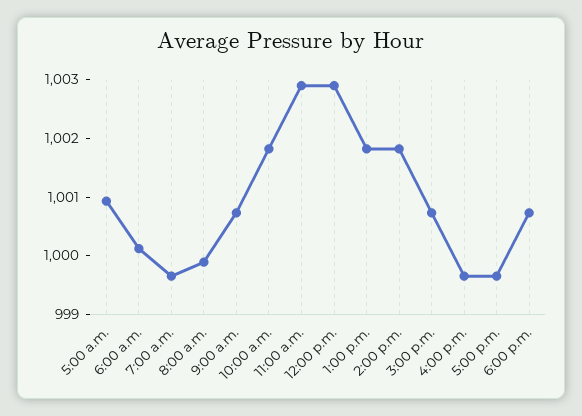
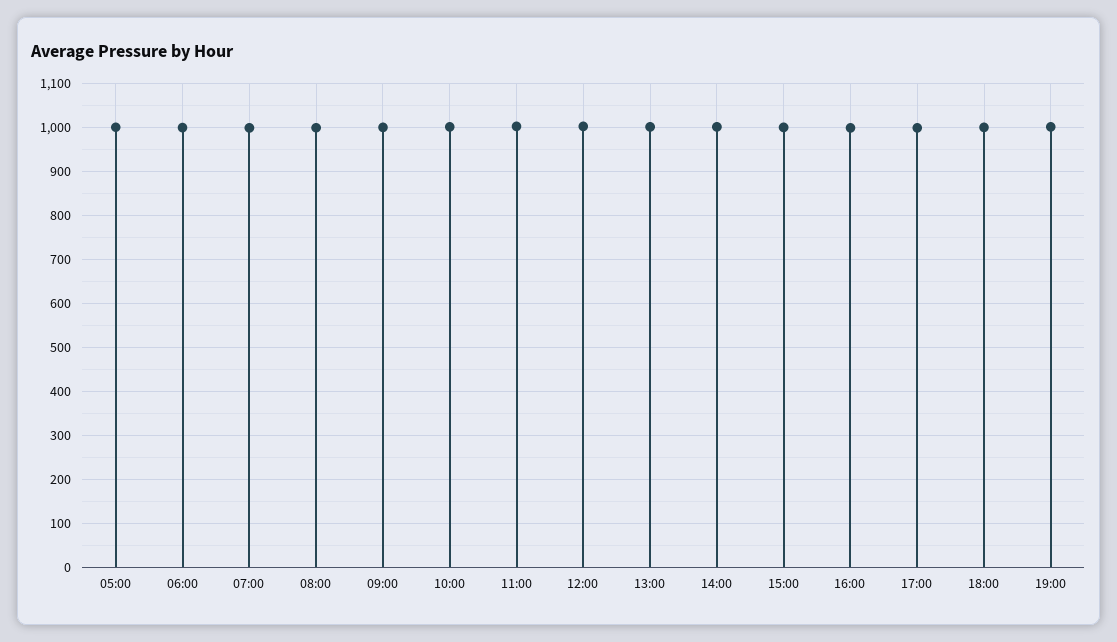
19:00: none -> 1000

